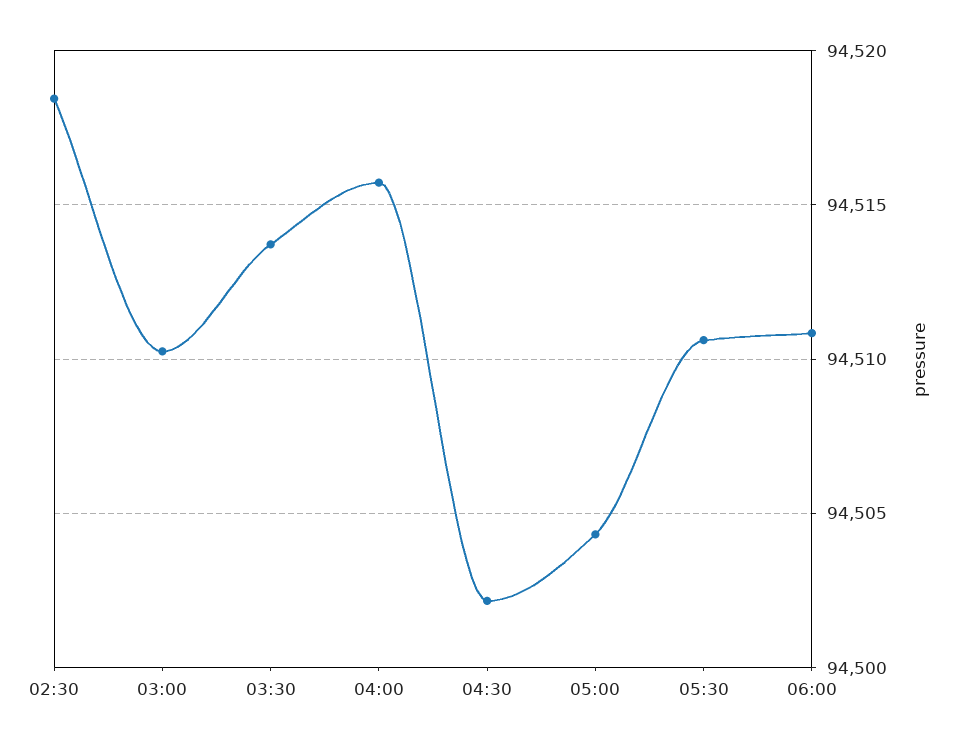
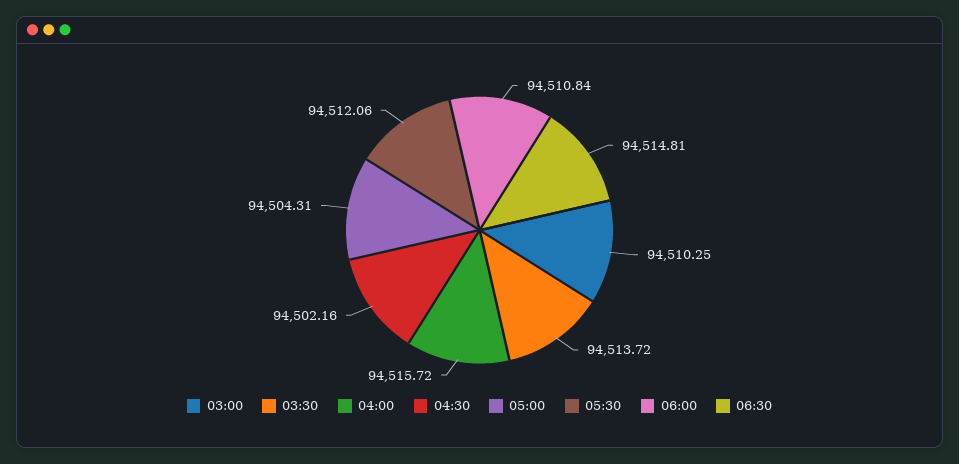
02:30: 94518.5 -> none
05:30: 94510.5 -> 94512.06
06:30: none -> 94514.81

